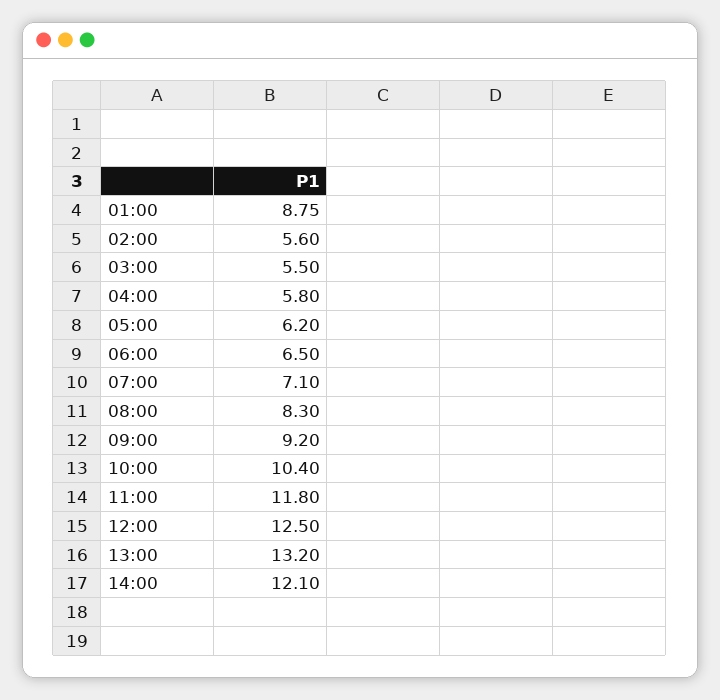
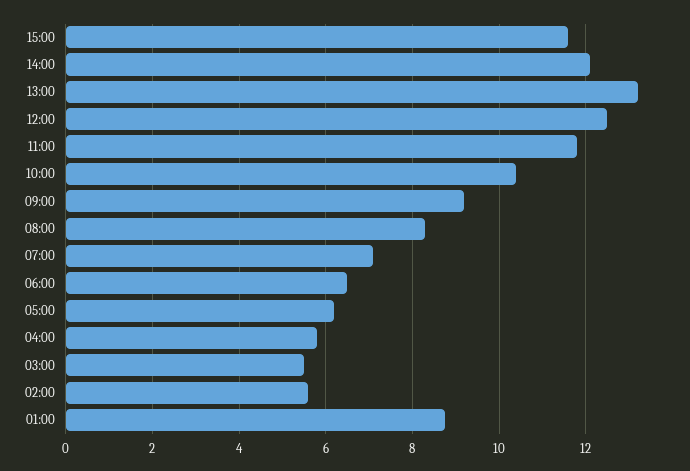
15:00: none -> 11.6

